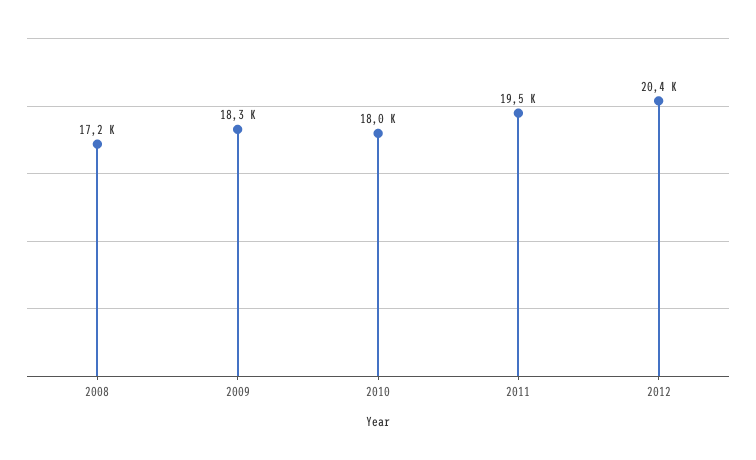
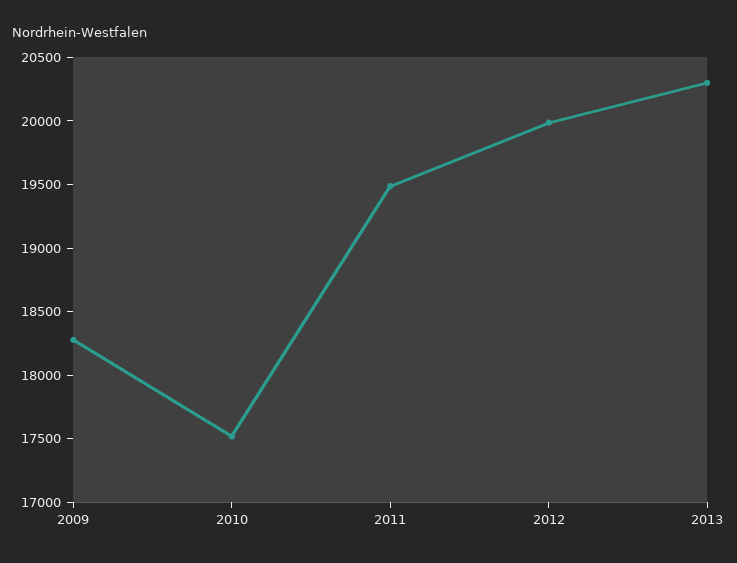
2008: 17200 -> none
2010: 18000 -> 17500
2012: 20400 -> 20000
2013: none -> 20300

